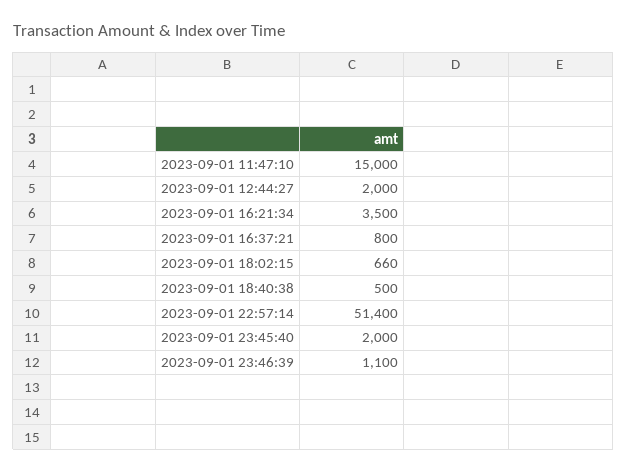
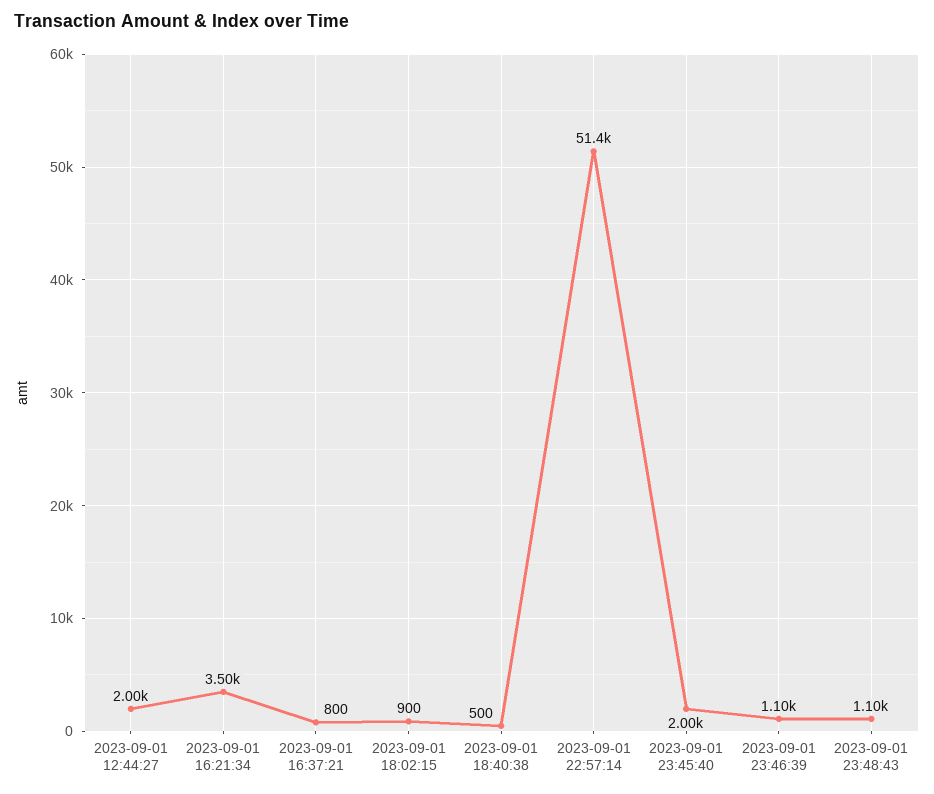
2023-09-01 11:47:10: 15000 -> none
2023-09-01 18:02:15: 660 -> 900
2023-09-01 23:48:43: none -> 1100

